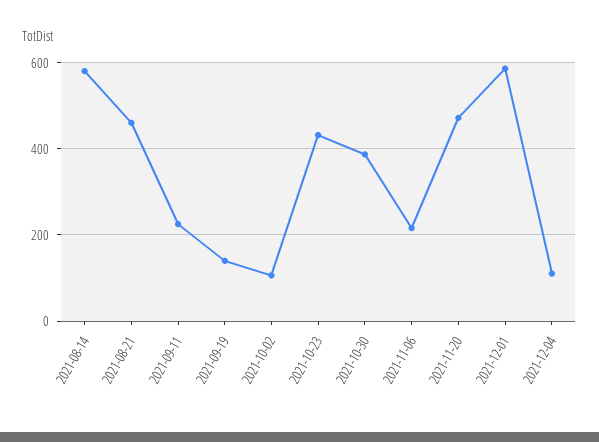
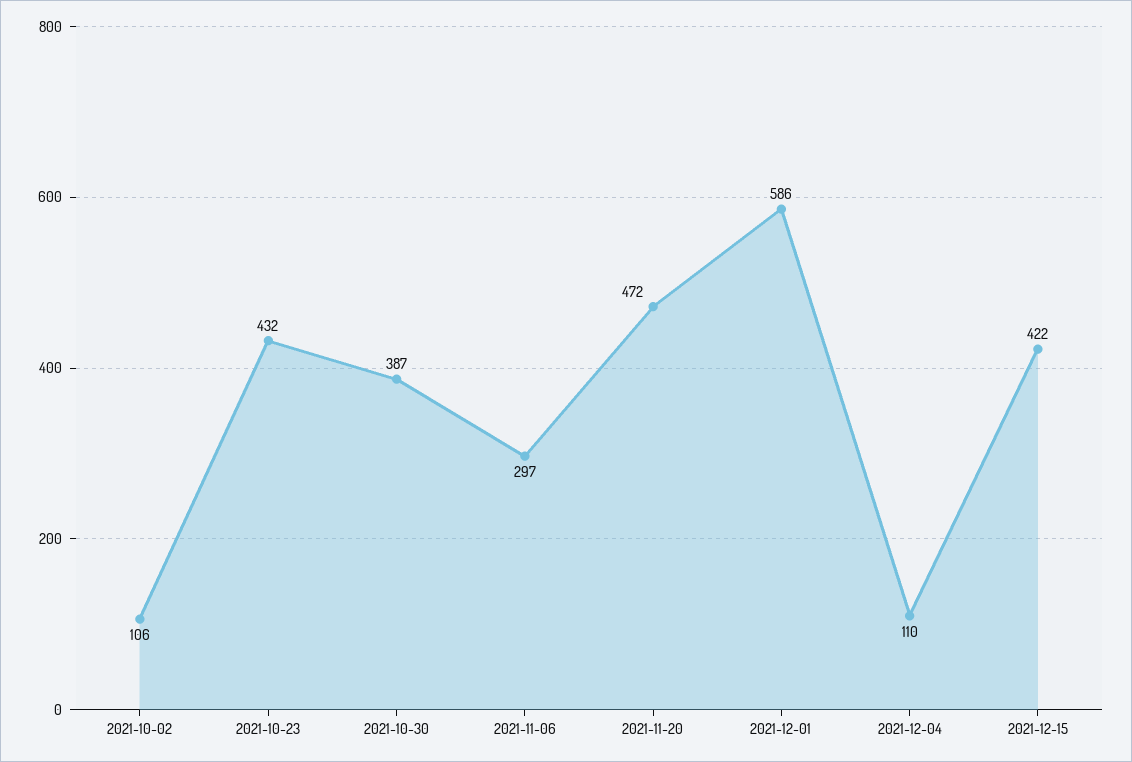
2021-08-14: 580 -> none
2021-08-21: 460 -> none
2021-09-11: 220 -> none
2021-09-19: 140 -> none
2021-11-06: 220 -> 297
2021-12-15: none -> 422

